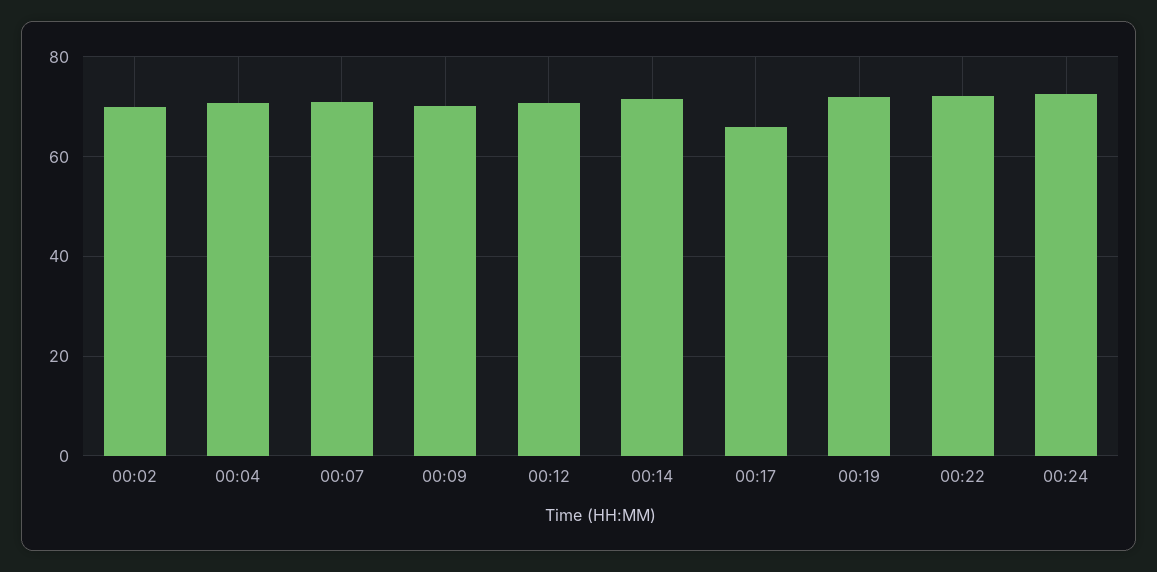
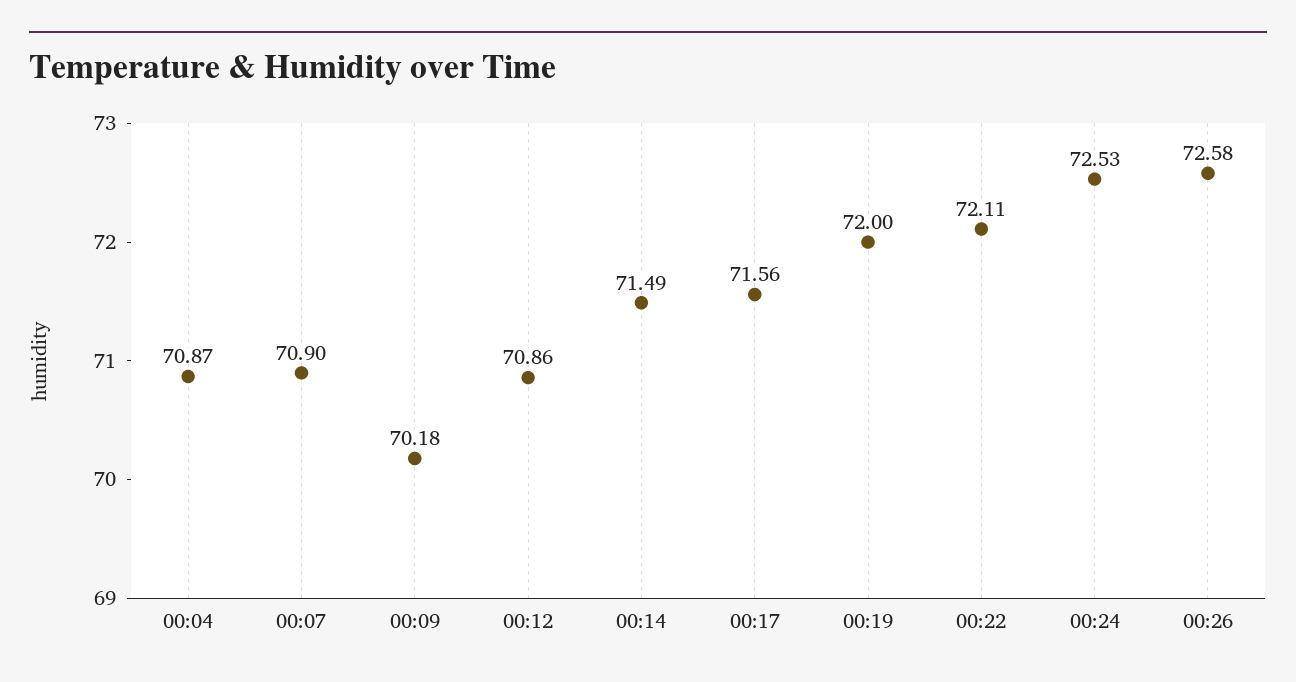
00:02: 70 -> none
00:17: 66 -> 71.56
00:26: none -> 72.58

